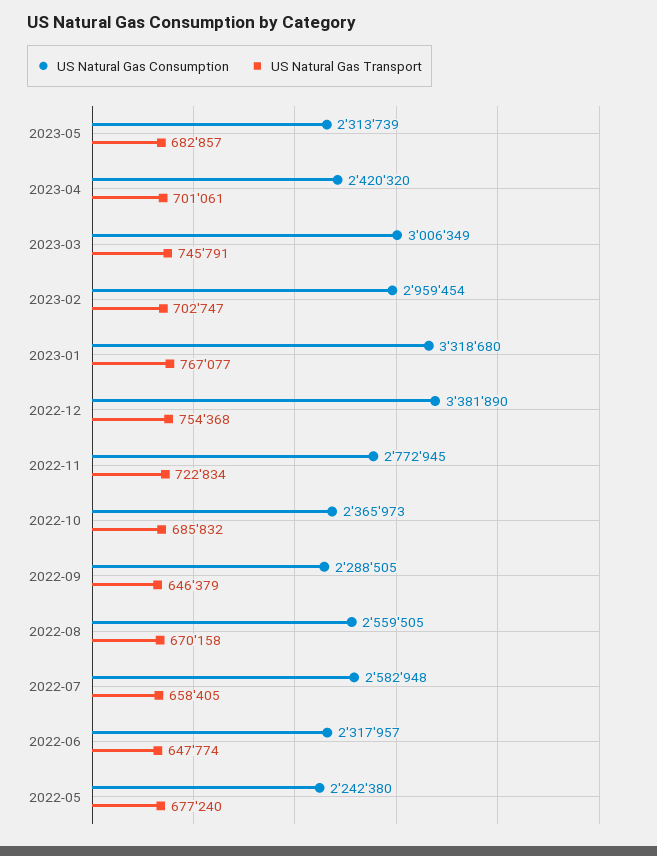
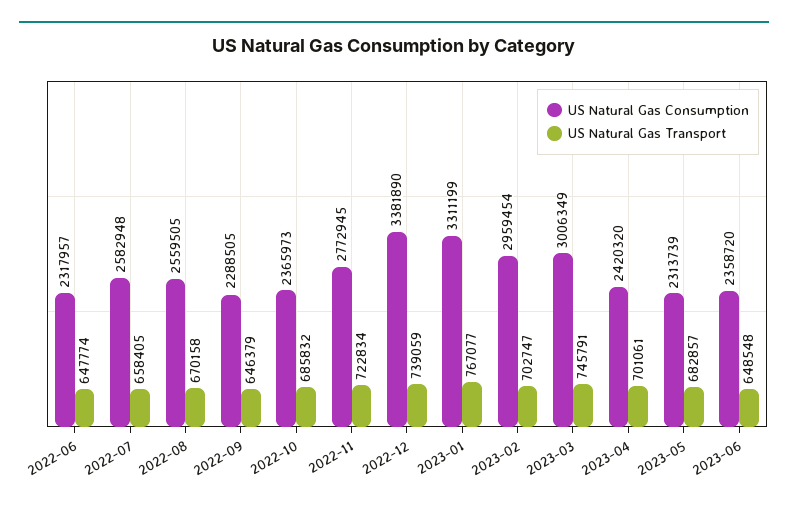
US Natural Gas Consumption, 2023-01: 3318680 -> 3311199
US Natural Gas Transport, 2022-12: 754368 -> 739059
US Natural Gas Consumption, 2022-05: 2242380 -> none
US Natural Gas Transport, 2022-05: 677240 -> none
US Natural Gas Consumption, 2023-06: none -> 2358720
US Natural Gas Transport, 2023-06: none -> 648548

